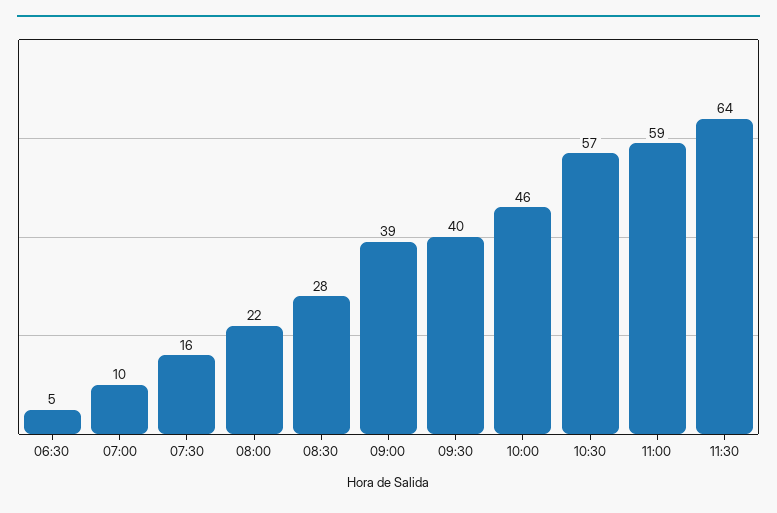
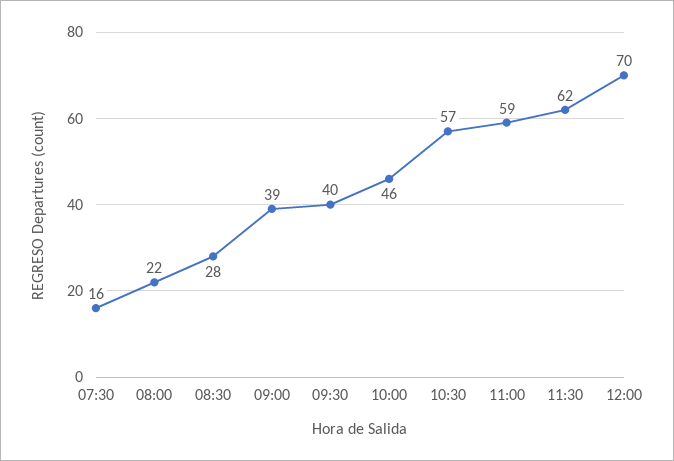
06:30: 5 -> none
07:00: 10 -> none
11:30: 64 -> 62
12:00: none -> 70

